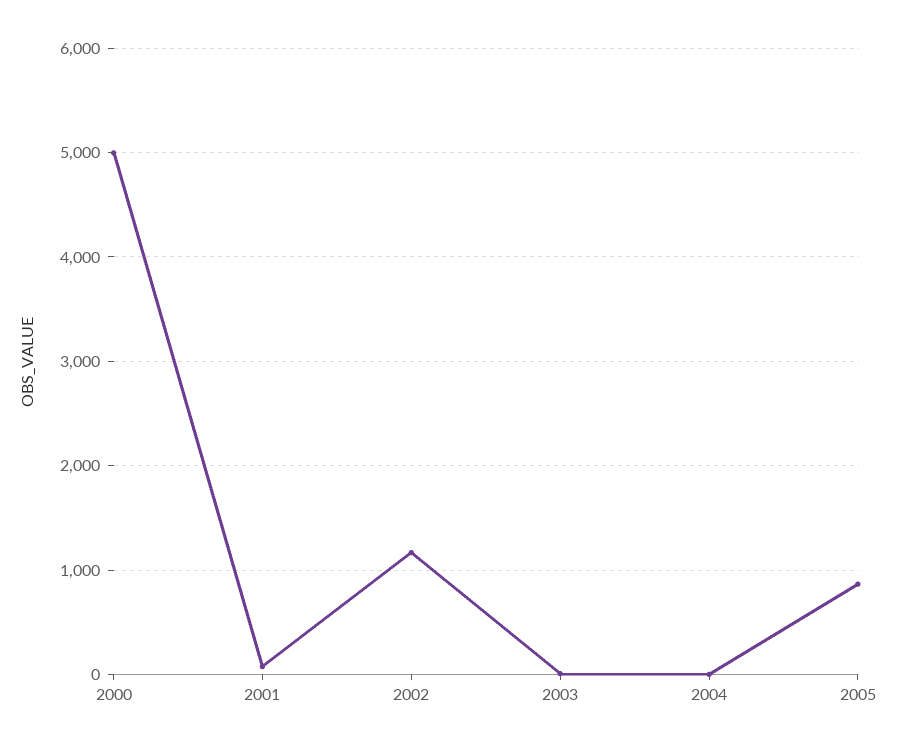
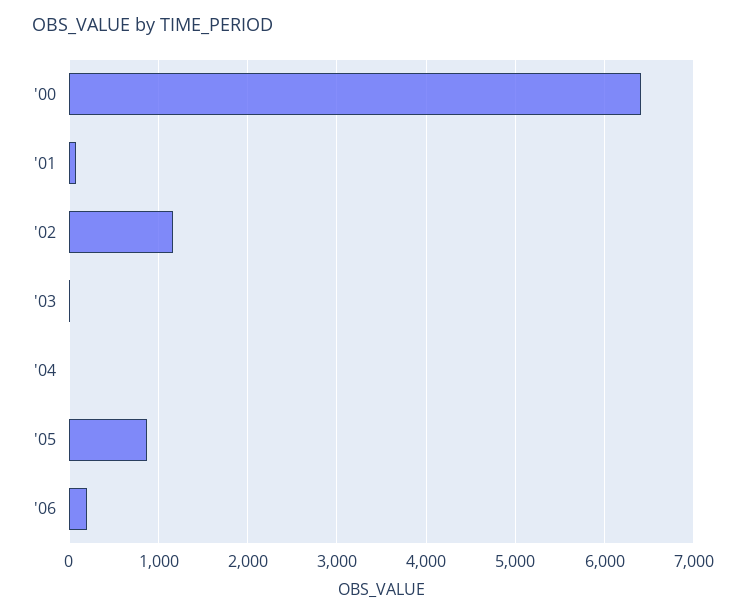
2000: 5000 -> 6400
'06: none -> 200

